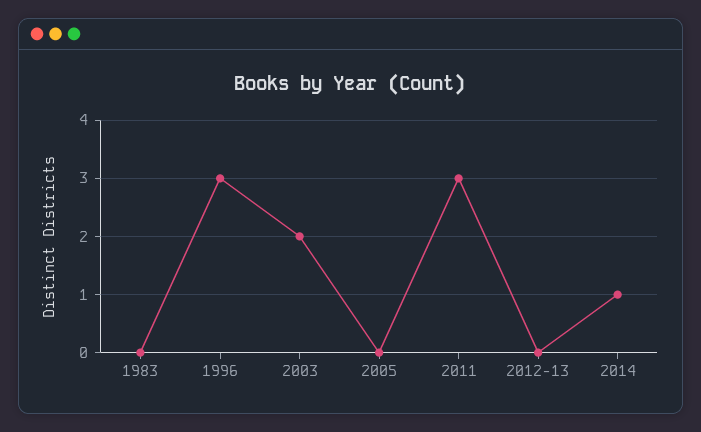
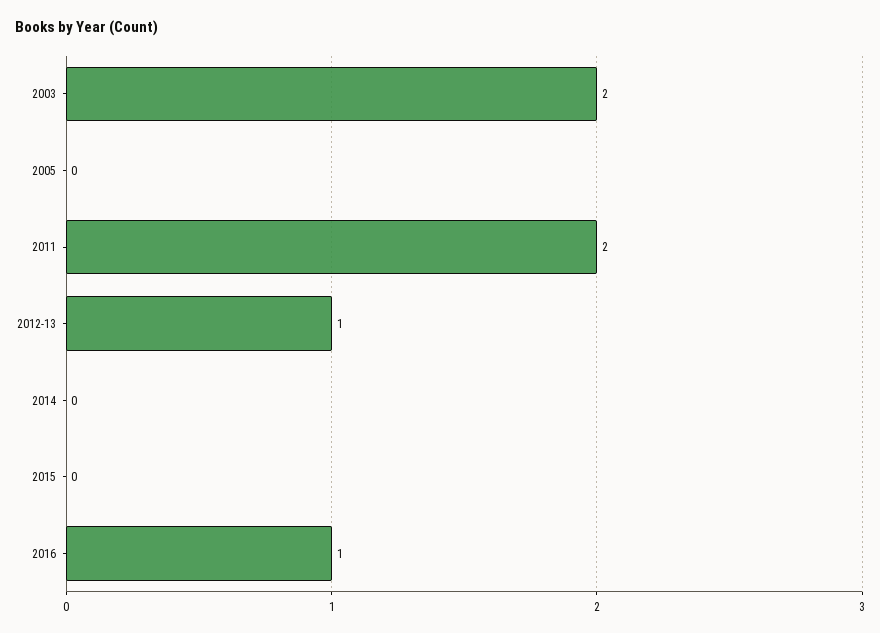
1983: 0 -> none
1996: 3 -> none
2011: 3 -> 2
2012-13: 0 -> 1
2014: 1 -> 0
2015: none -> 0
2016: none -> 1

